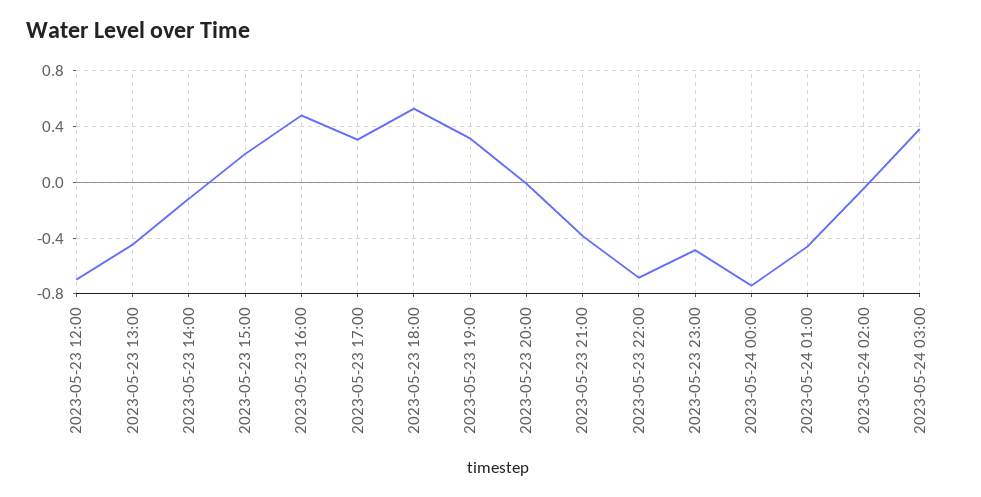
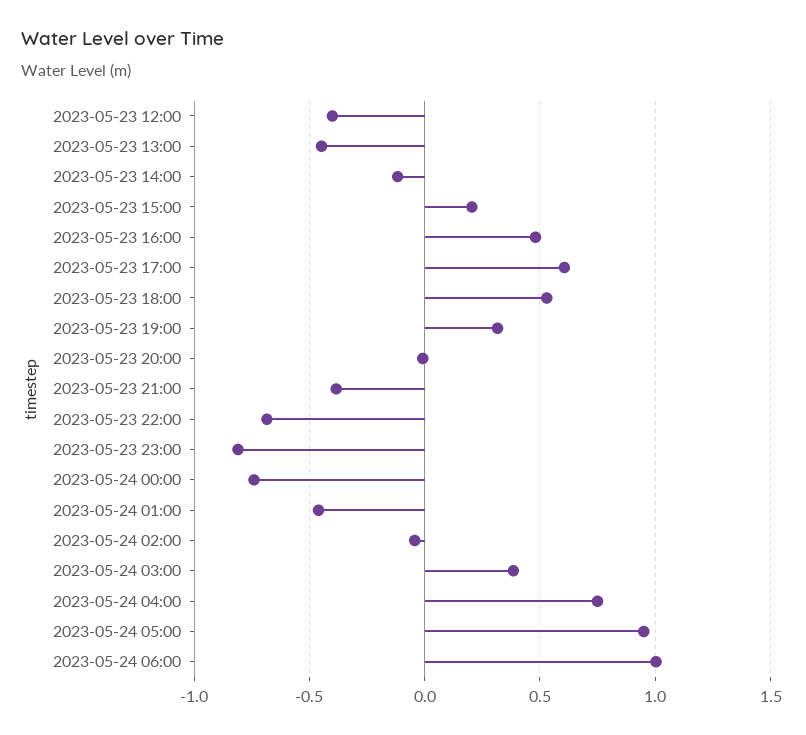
2023-05-23 12:00: -0.7 -> -0.4
2023-05-23 17:00: 0.3 -> 0.6
2023-05-23 23:00: -0.5 -> -0.8
2023-05-24 04:00: none -> 0.75
2023-05-24 05:00: none -> 0.95
2023-05-24 06:00: none -> 1

